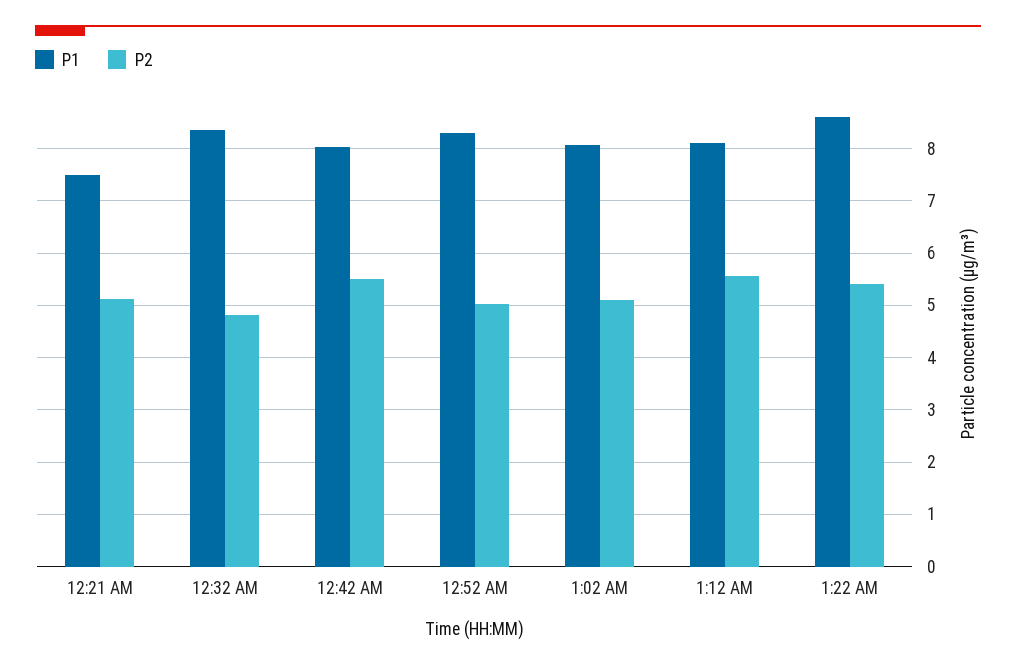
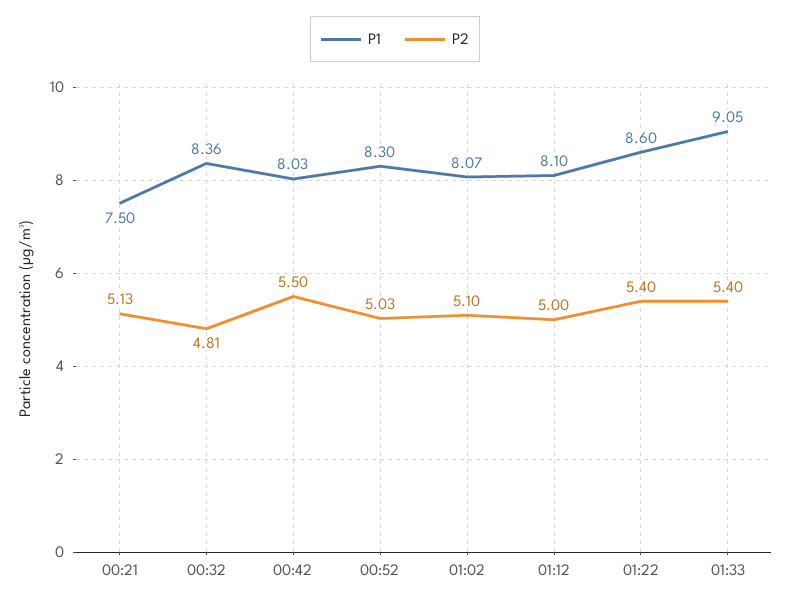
P2, 1:12 AM: 5.6 -> 5
P1, 01:33: none -> 9.05
P2, 01:33: none -> 5.4

